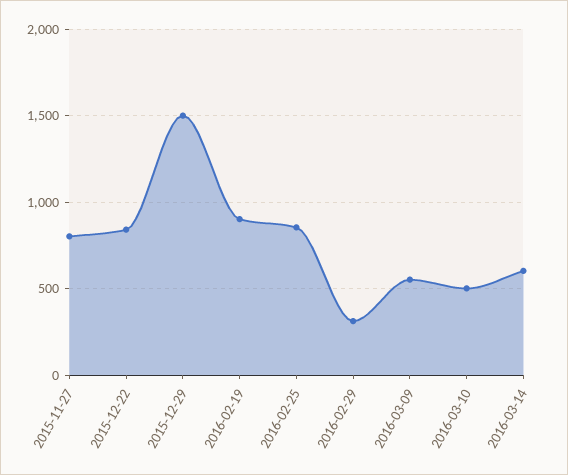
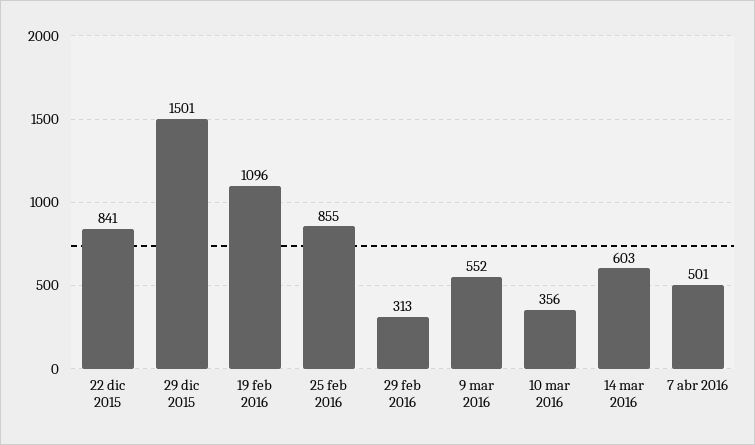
2015-11-27: 800 -> none
2016-02-19: 900 -> 1096
2016-03-10: 500 -> 356
7 abr 2016: none -> 501

